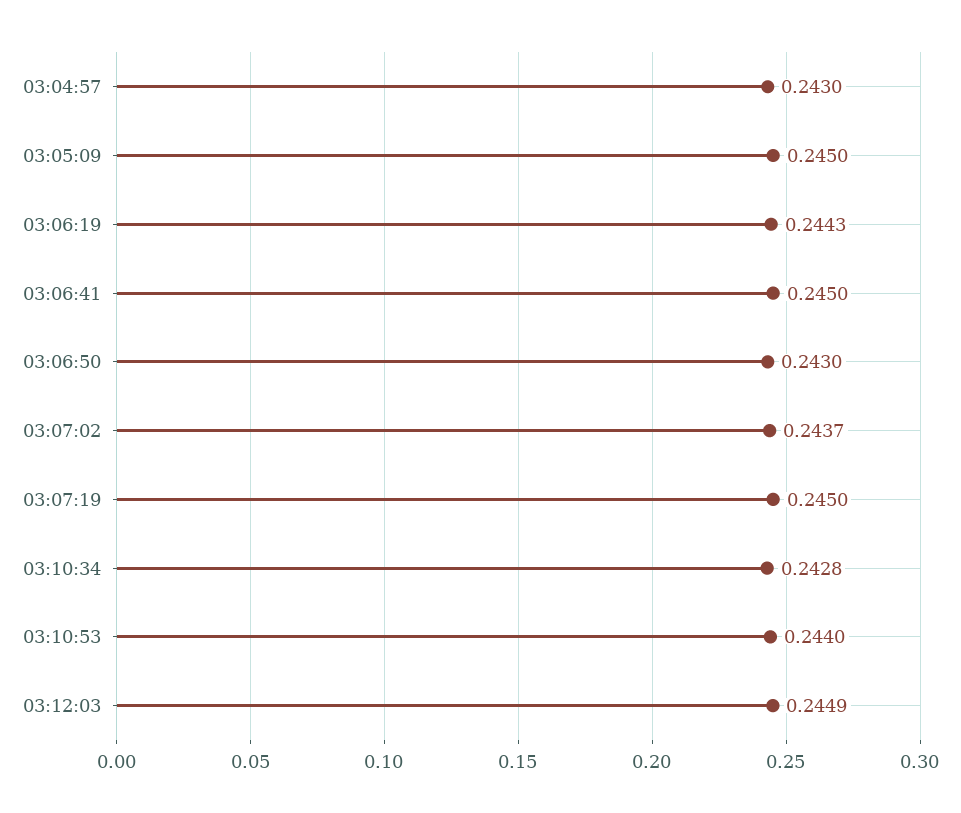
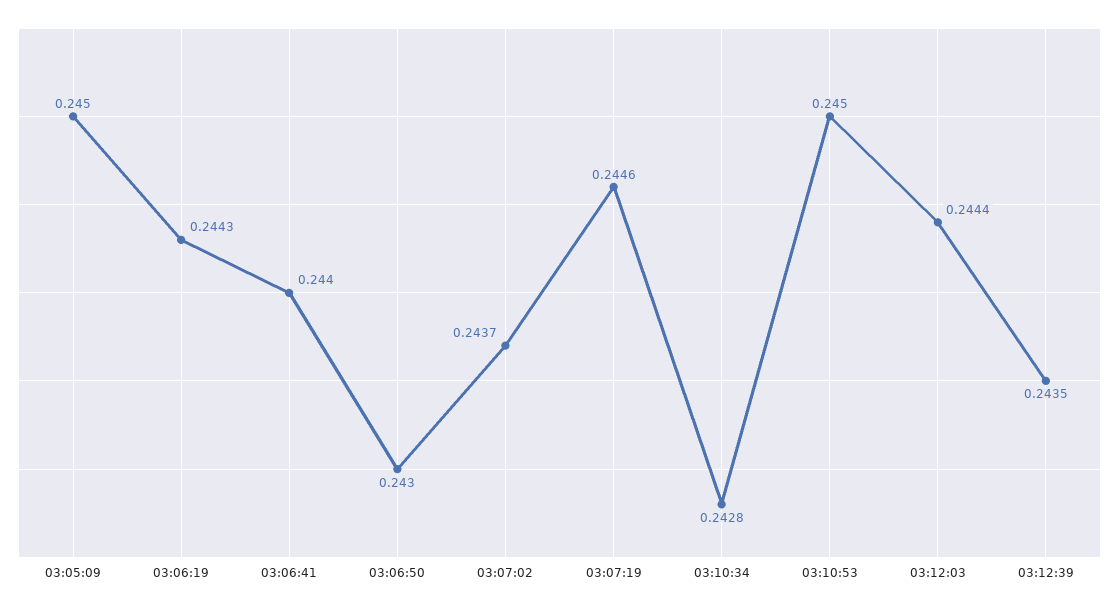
03:04:57: 0.243 -> none
03:06:41: 0.245 -> 0.244
03:07:19: 0.245 -> 0.2446
03:10:53: 0.244 -> 0.245
03:12:03: 0.2449 -> 0.2444
03:12:39: none -> 0.2435

